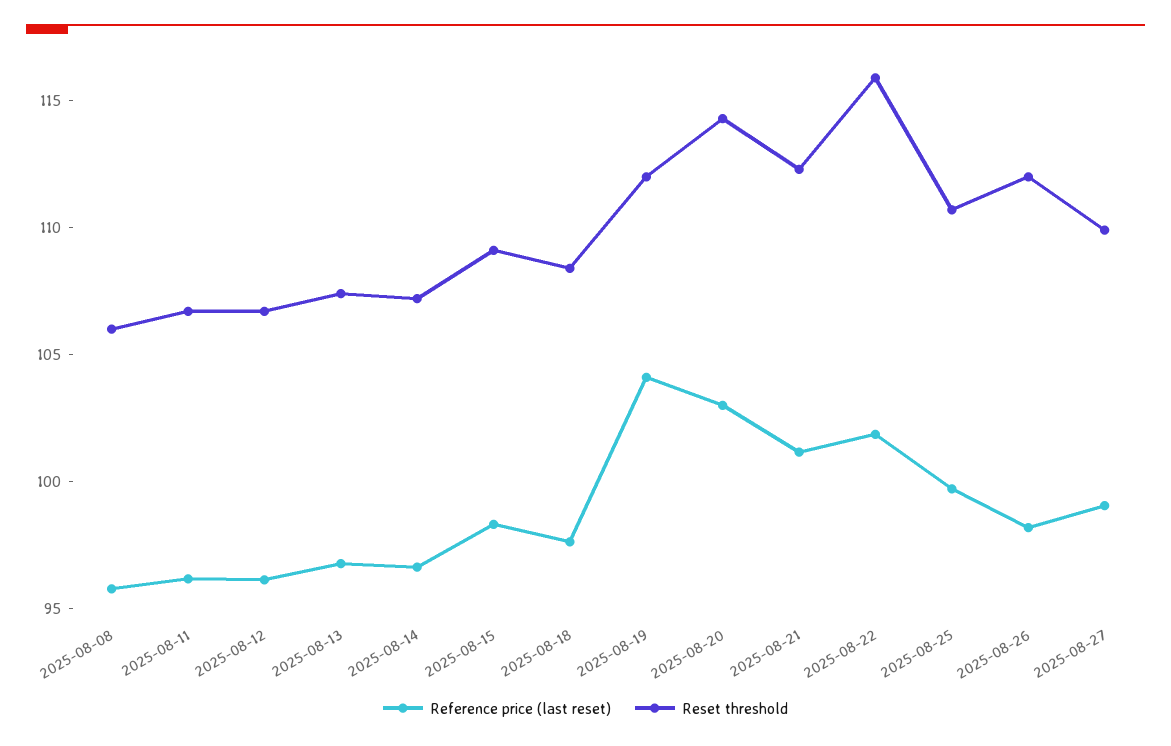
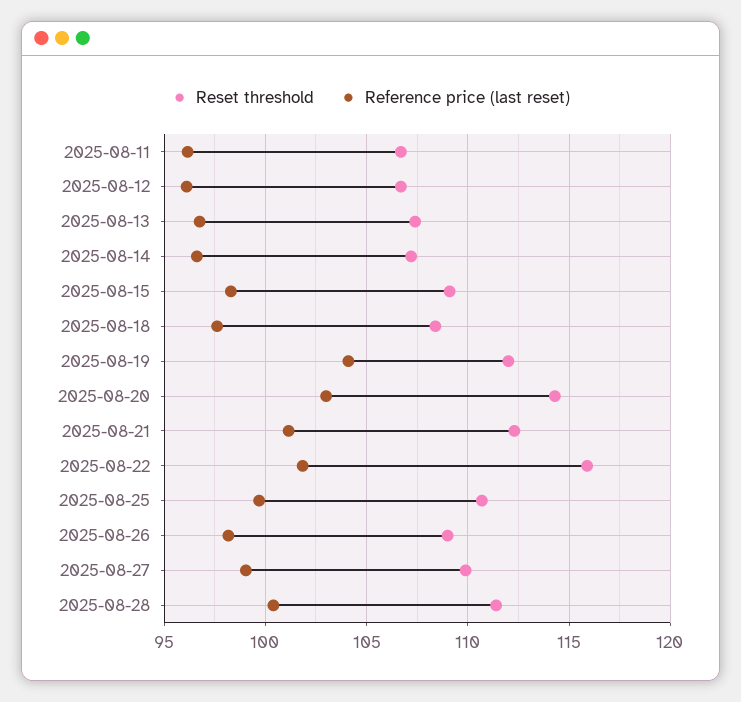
Reference price (last reset), 2025-08-08: 96 -> none
Reset threshold, 2025-08-08: 106 -> none
Reset threshold, 2025-08-26: 112 -> 109
Reset threshold, 2025-08-28: none -> 111.5
Reference price (last reset), 2025-08-28: none -> 100.5

